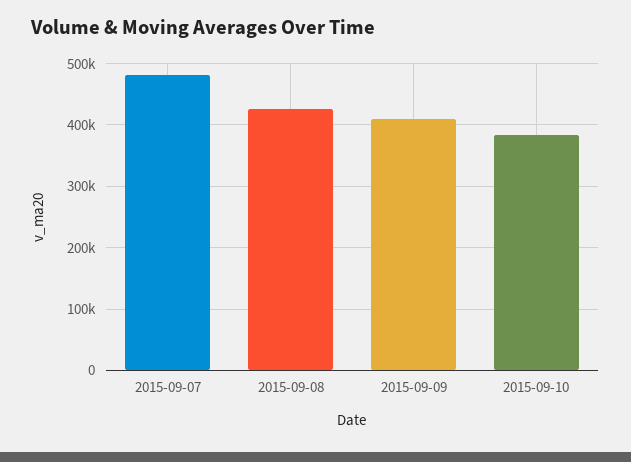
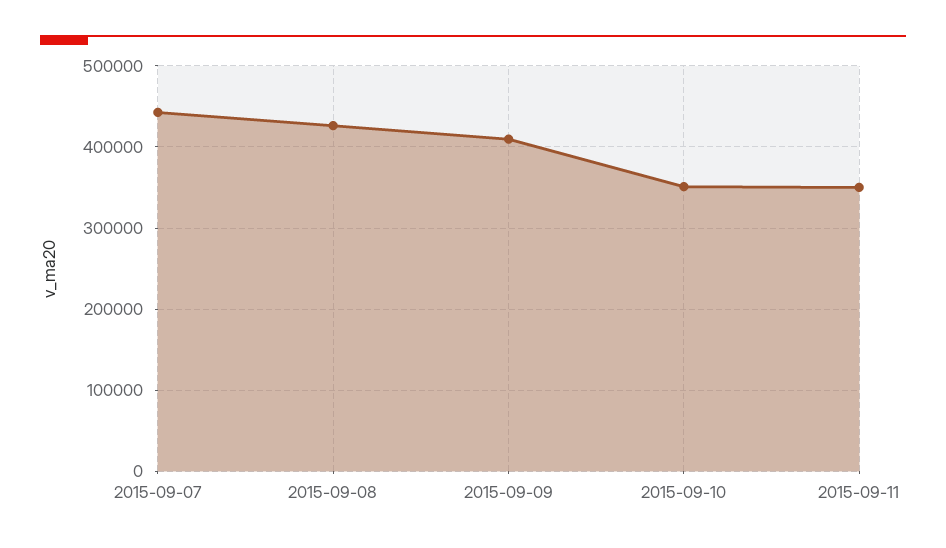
2015-09-07: 480000 -> 440000
2015-09-10: 380000 -> 350000
2015-09-11: none -> 350000

